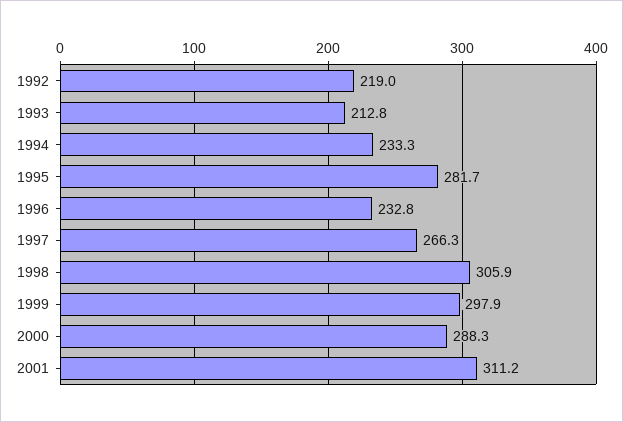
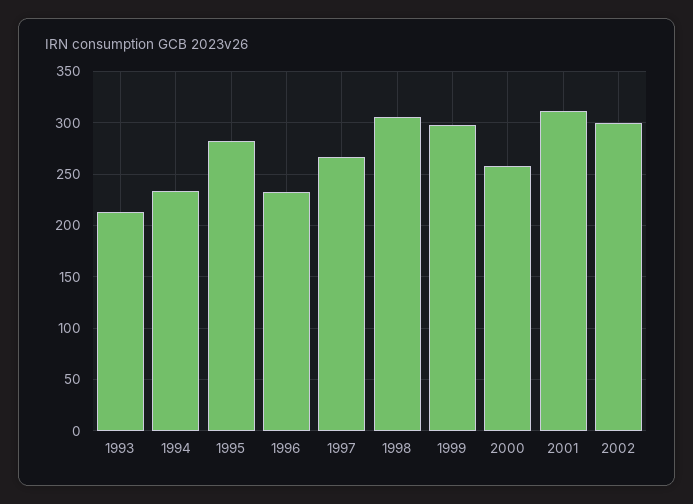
1992: 219 -> none
2000: 288.3 -> 260
2002: none -> 300

